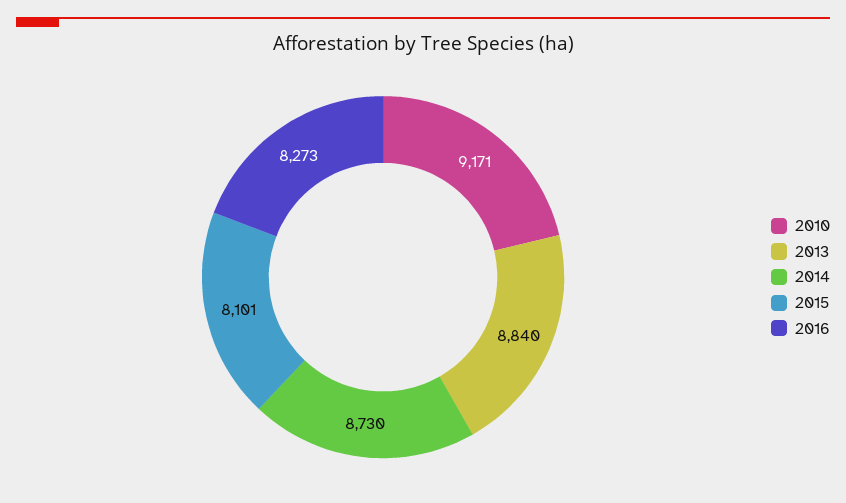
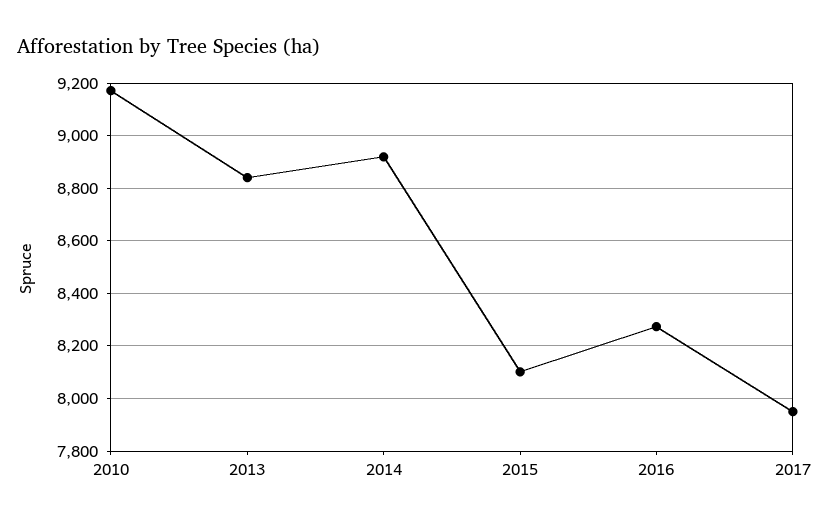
2014: 8730 -> 8925
2017: none -> 7950

